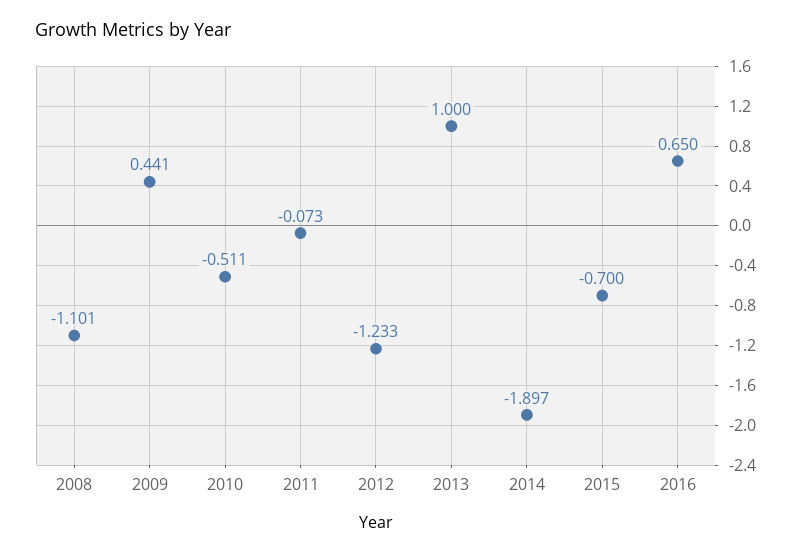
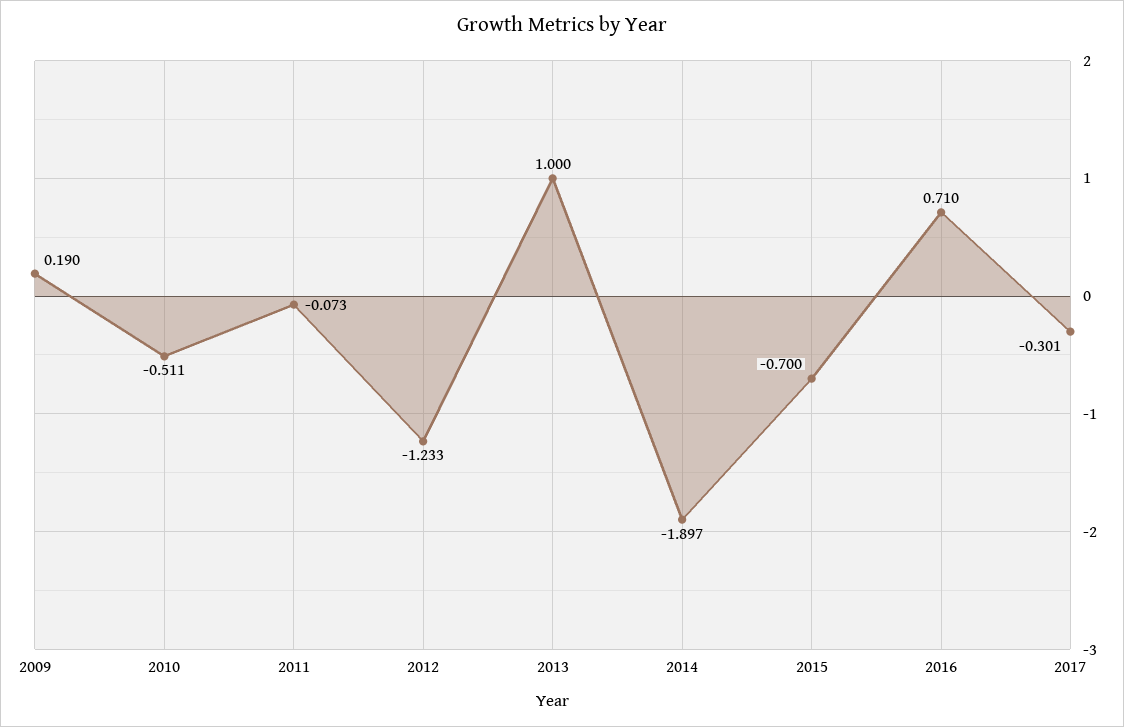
2008: -1.101 -> none
2009: 0.441 -> 0.19
2016: 0.65 -> 0.71
2017: none -> -0.301

